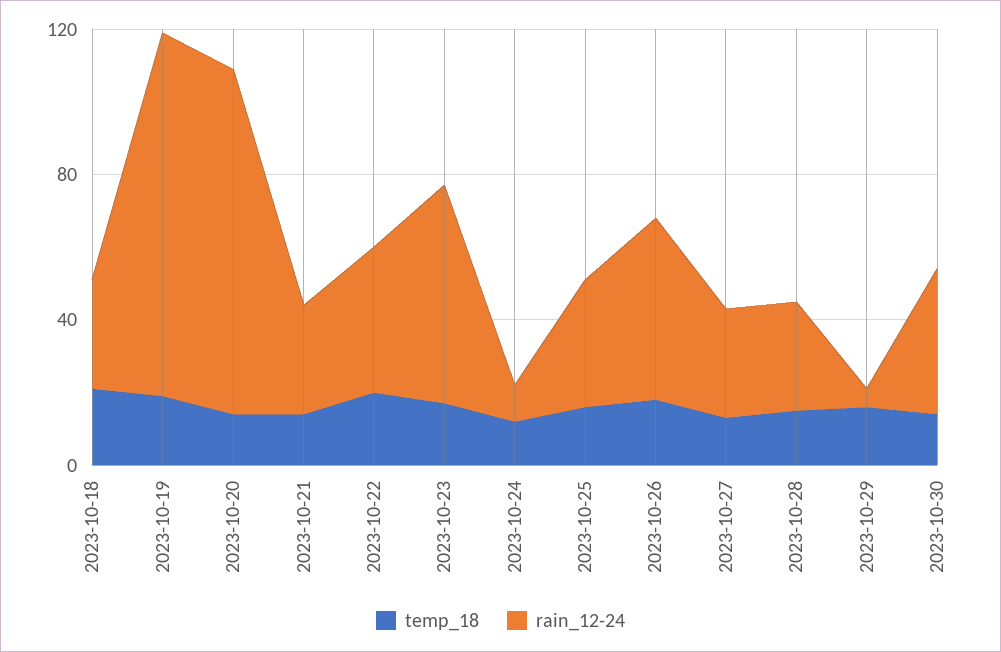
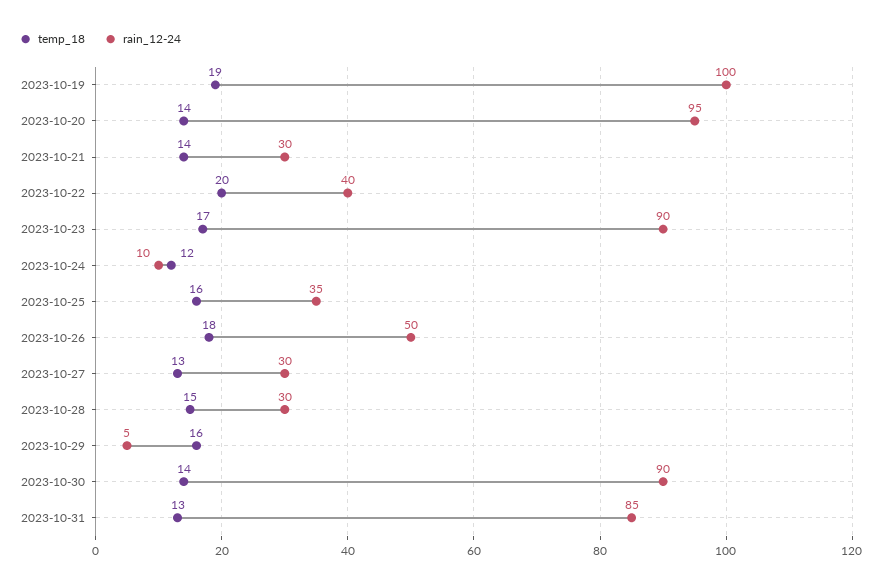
temp_18, 2023-10-18: 20 -> none
rain_12-24, 2023-10-18: 30 -> none
rain_12-24, 2023-10-23: 60 -> 90
rain_12-24, 2023-10-30: 40 -> 90
temp_18, 2023-10-31: none -> 13
rain_12-24, 2023-10-31: none -> 85

